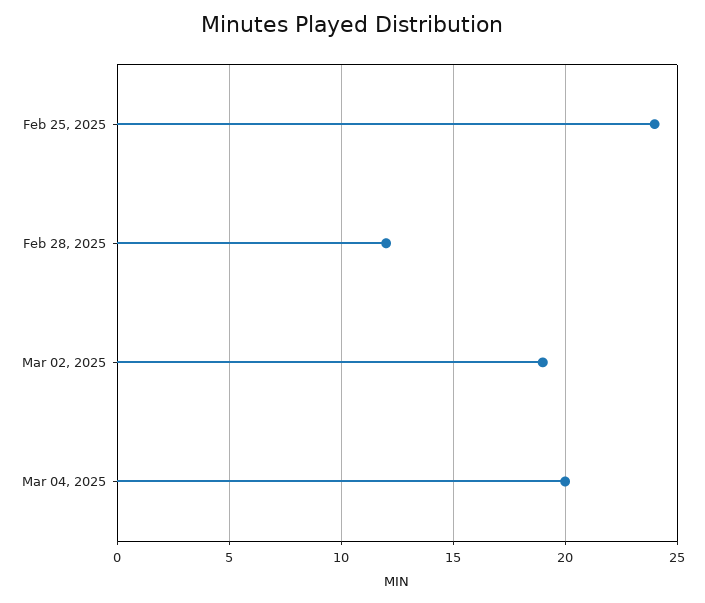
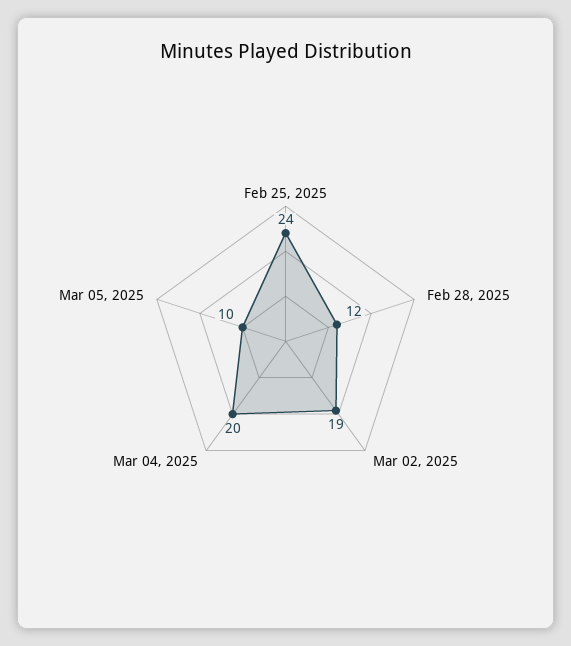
Mar 05, 2025: none -> 10

